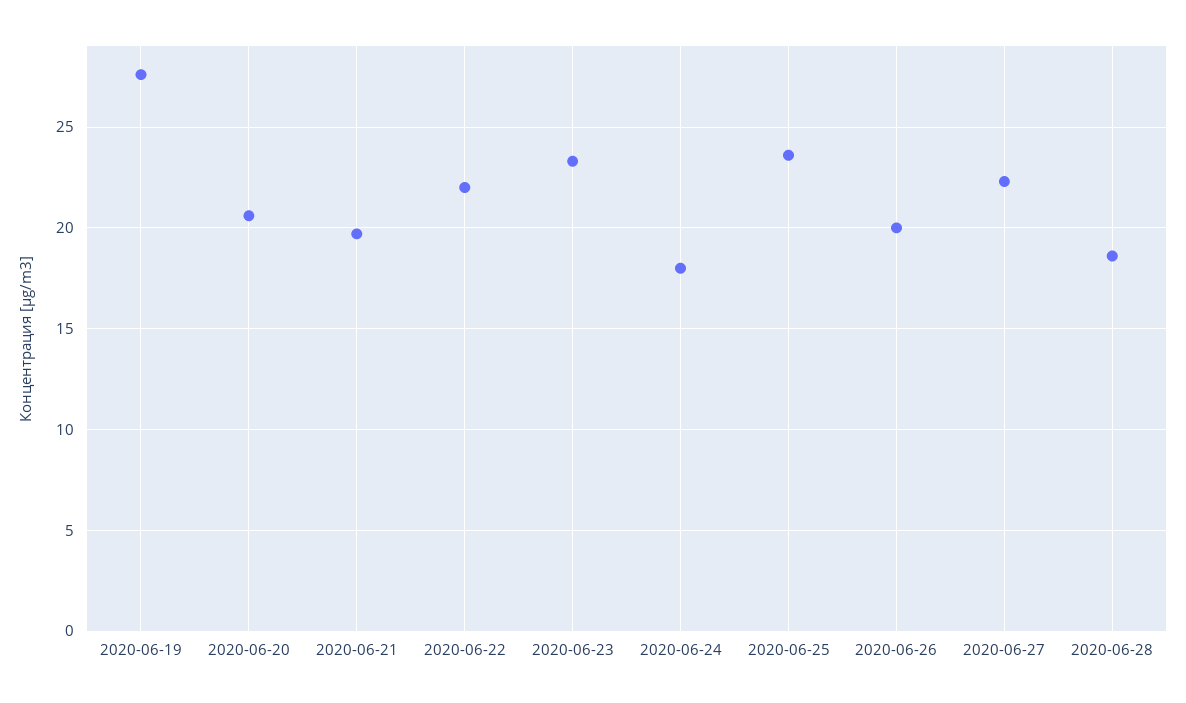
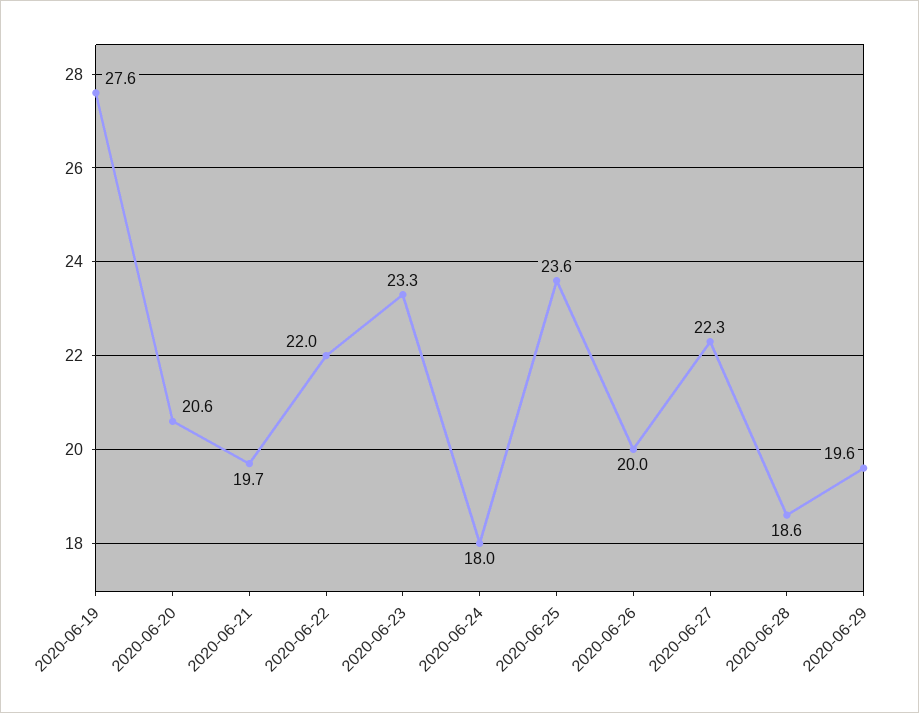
2020-06-29: none -> 19.6

